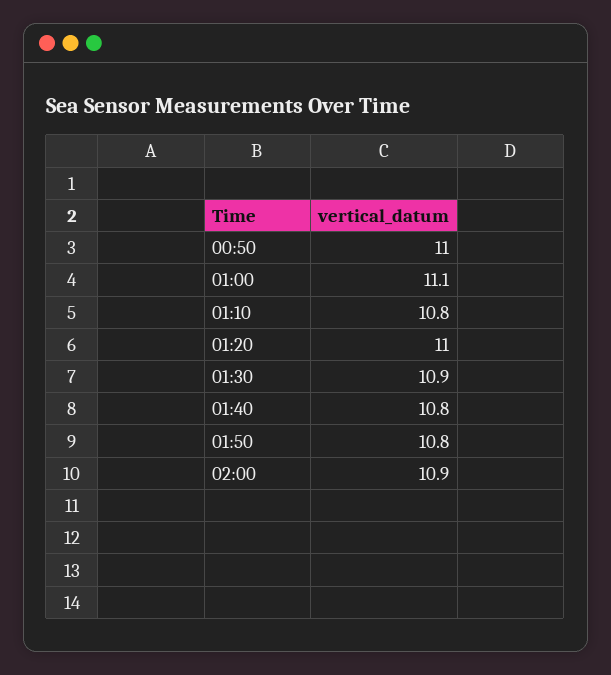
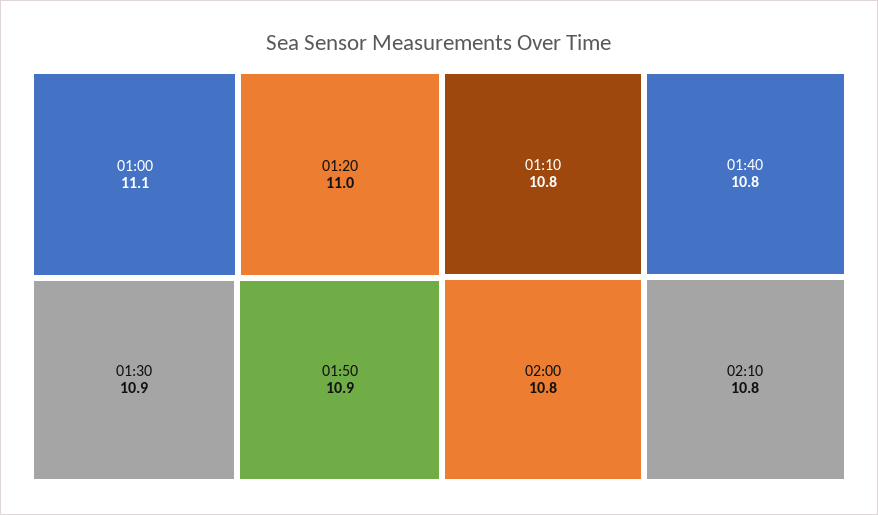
00:50: 11 -> none
01:50: 10.8 -> 10.9
02:00: 10.9 -> 10.8
02:10: none -> 10.8

